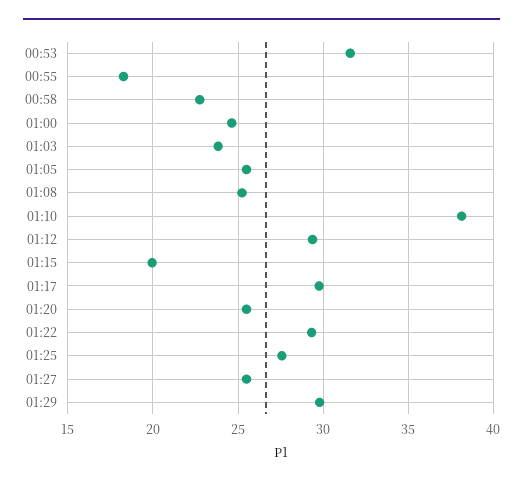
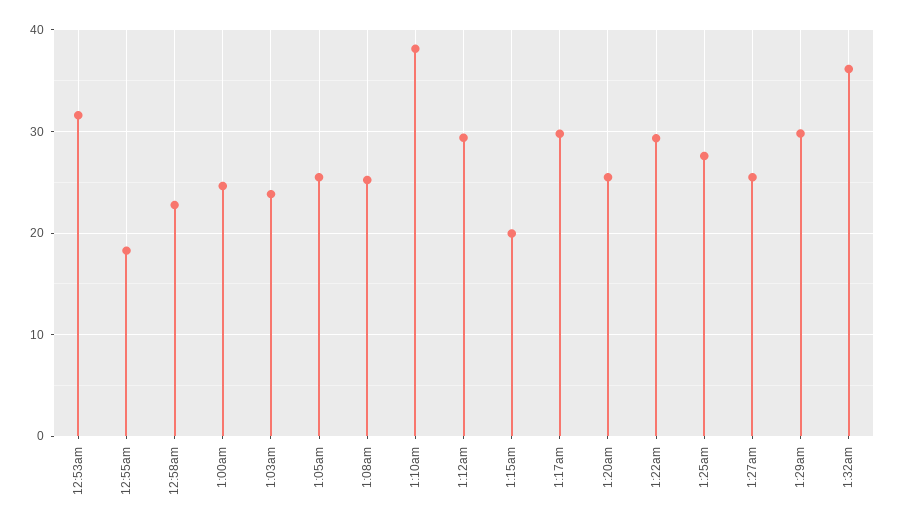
1:32am: none -> 36

